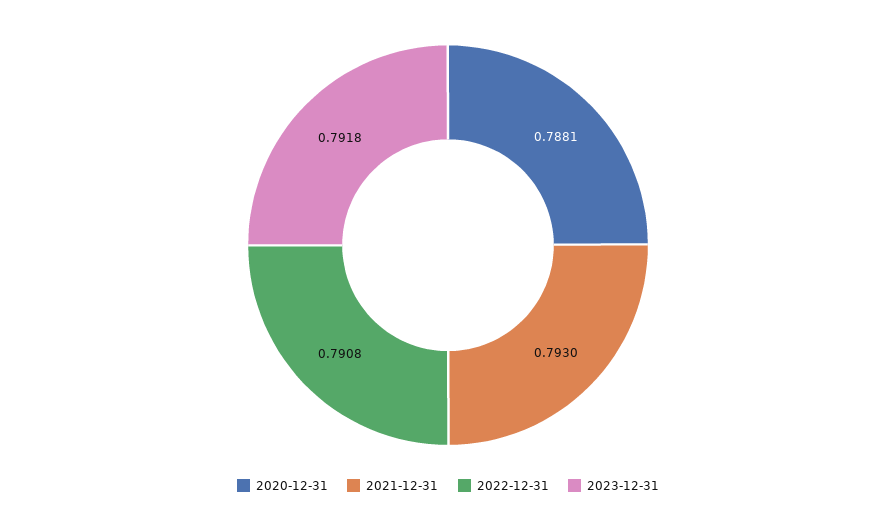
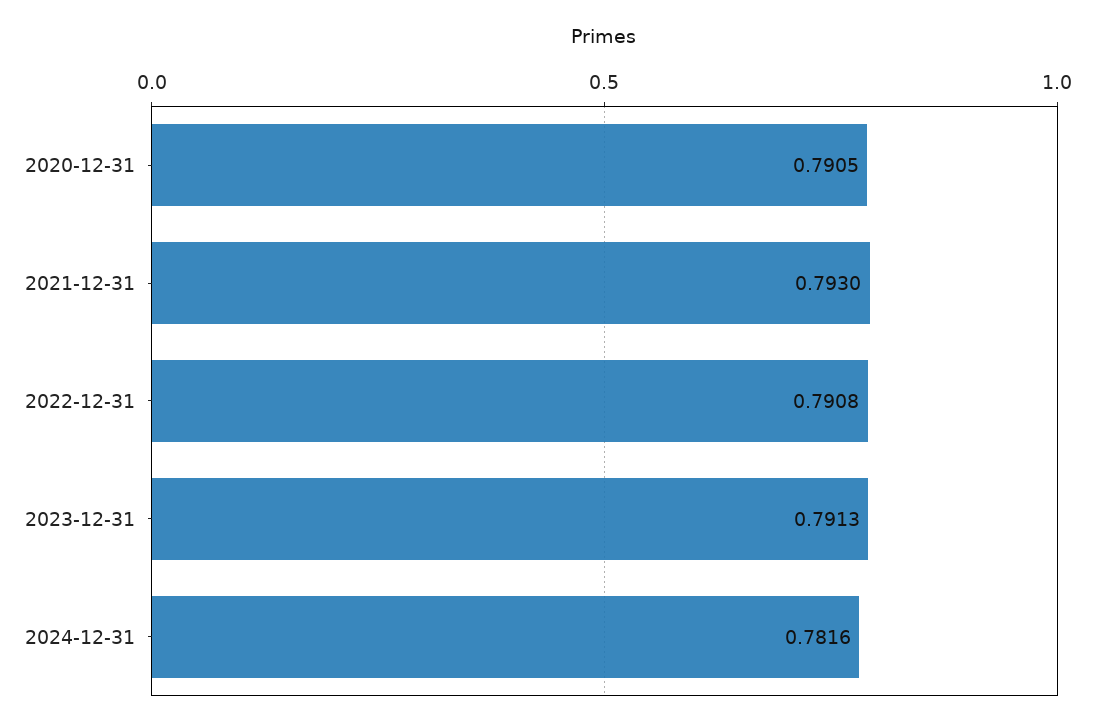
2020-12-31: 0.7881 -> 0.7905
2023-12-31: 0.7918 -> 0.7913
2024-12-31: none -> 0.7816

